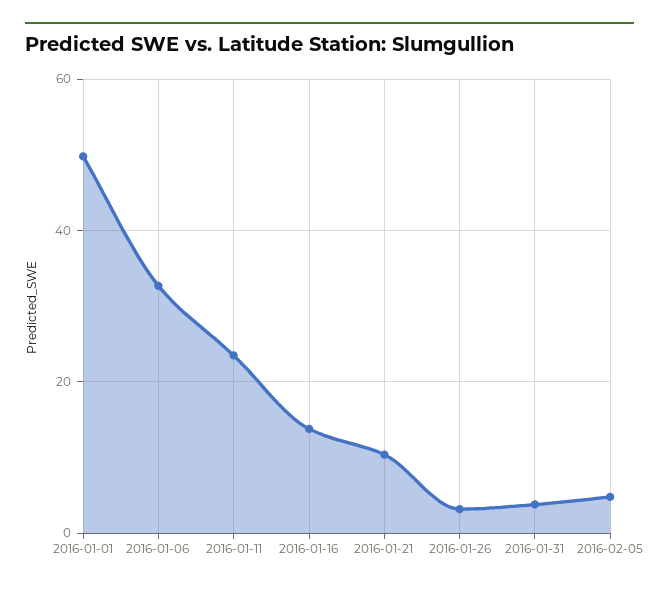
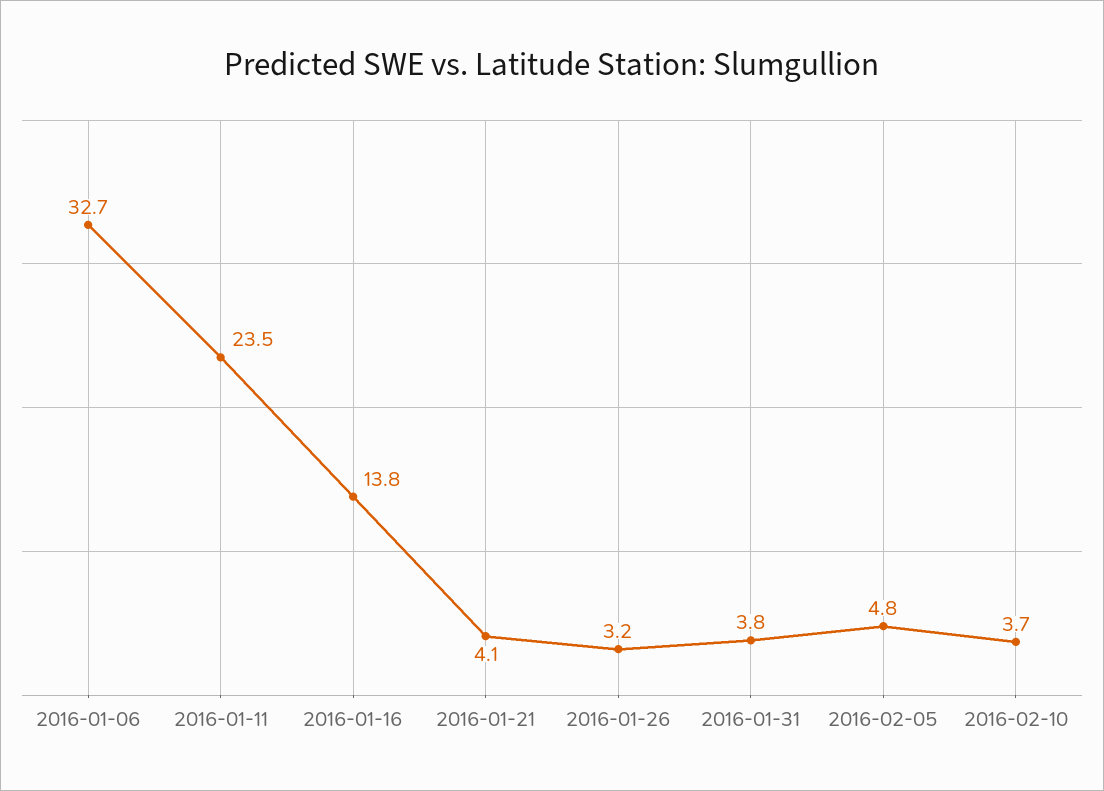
2016-01-01: 50 -> none
2016-01-21: 10 -> 4.1
2016-02-10: none -> 3.7

